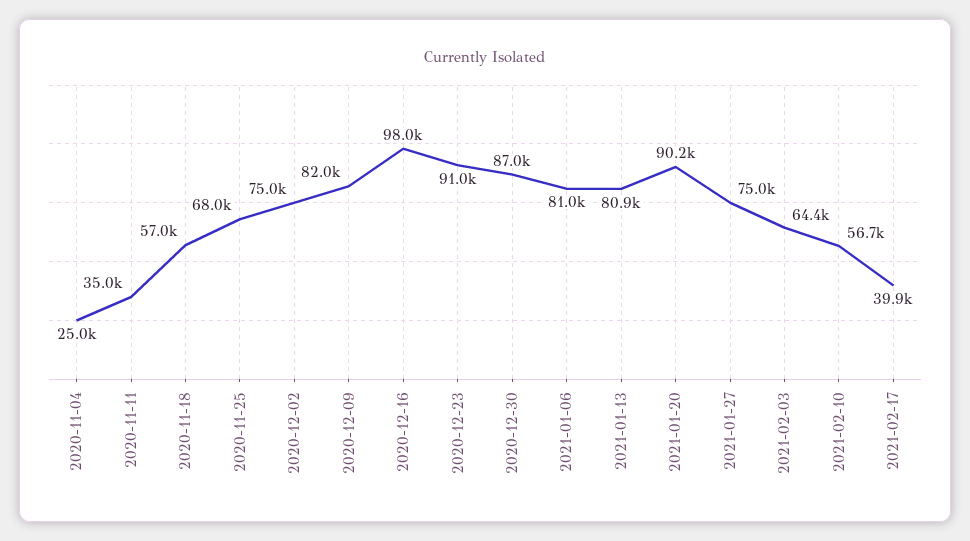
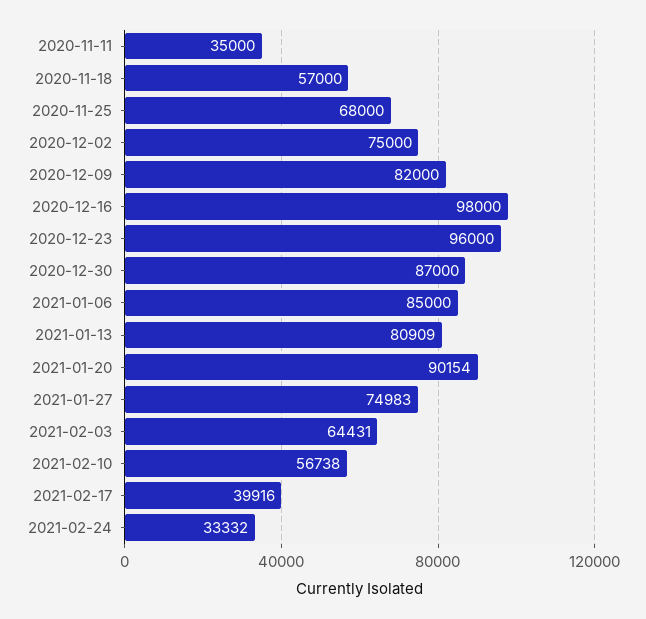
2020-11-04: 25000 -> none
2020-12-23: 91000 -> 96000
2021-01-06: 81000 -> 85000
2021-02-24: none -> 33332

